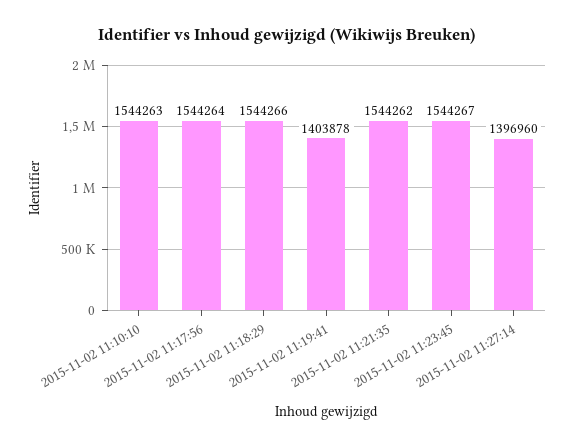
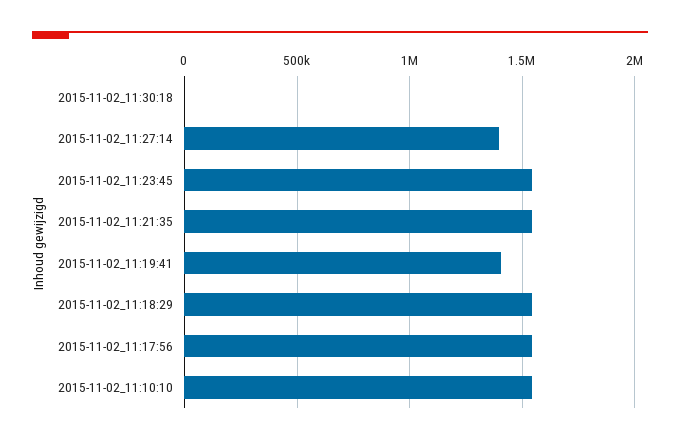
2015-11-02_11:30:18: none -> 0

